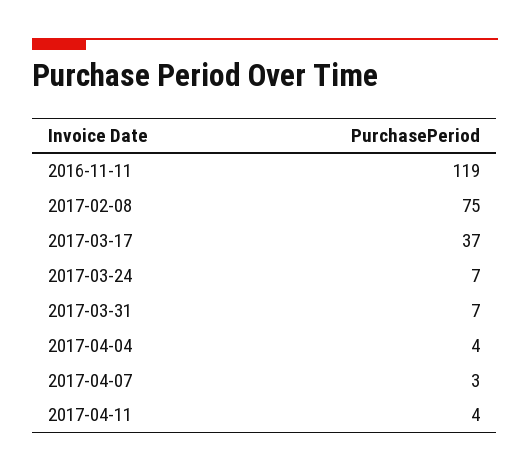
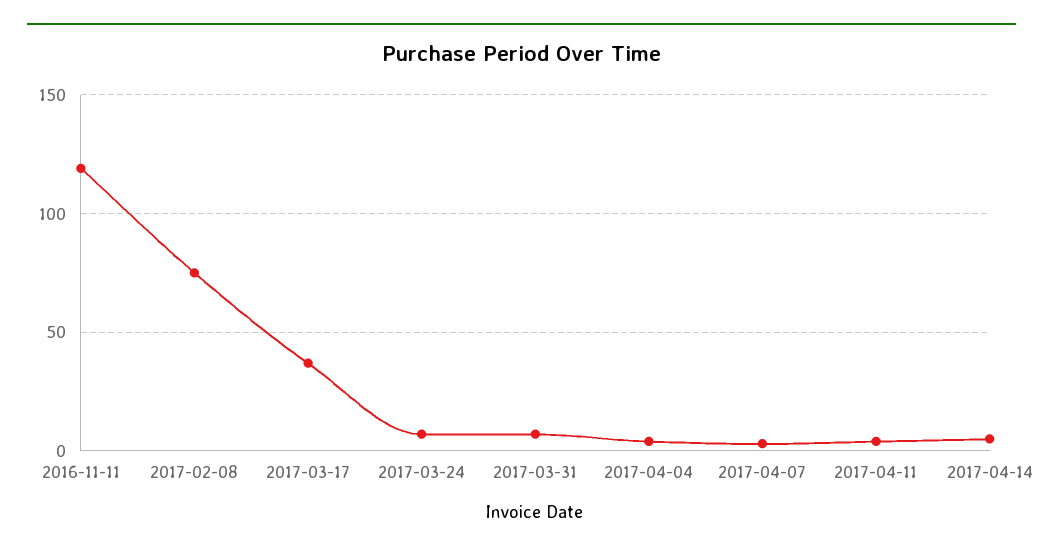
2017-04-14: none -> 5

